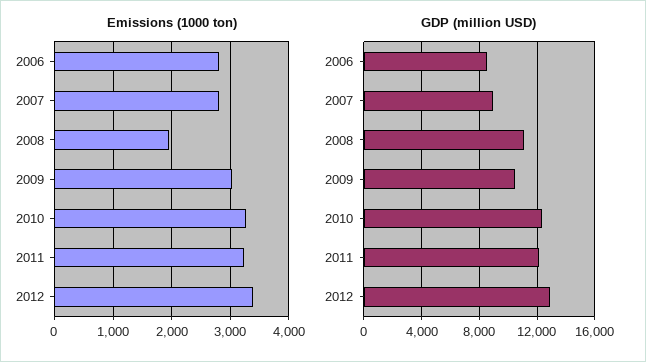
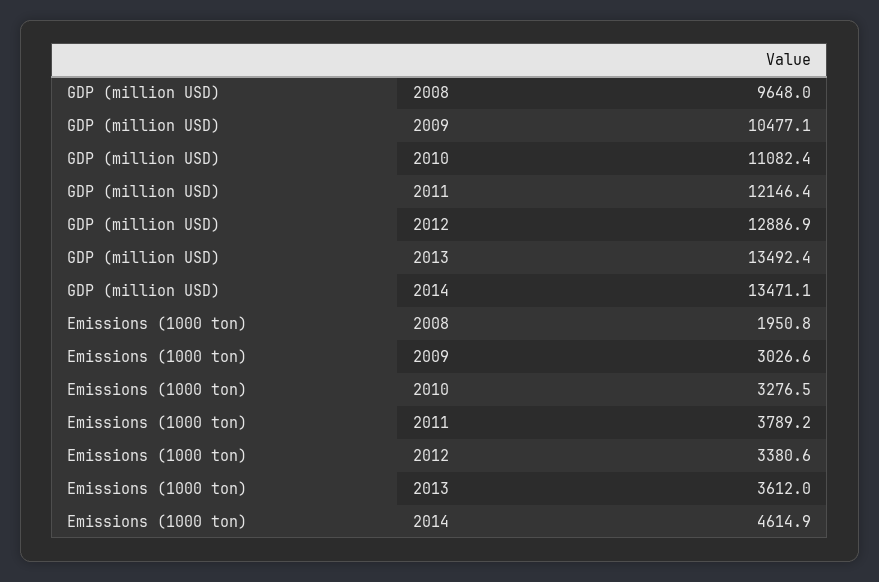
Emissions (1000 ton), 2006: 2800 -> none
Emissions (1000 ton), 2007: 2800 -> none
Emissions (1000 ton), 2011: 3200 -> 3789.2
GDP (million USD), 2006: 8500 -> none
GDP (million USD), 2007: 9000 -> none
GDP (million USD), 2008: 11000 -> 9648
GDP (million USD), 2010: 12500 -> 11082.4
GDP (million USD), 2013: none -> 13492.4
GDP (million USD), 2014: none -> 13471.1
Emissions (1000 ton), 2013: none -> 3612
Emissions (1000 ton), 2014: none -> 4614.9

